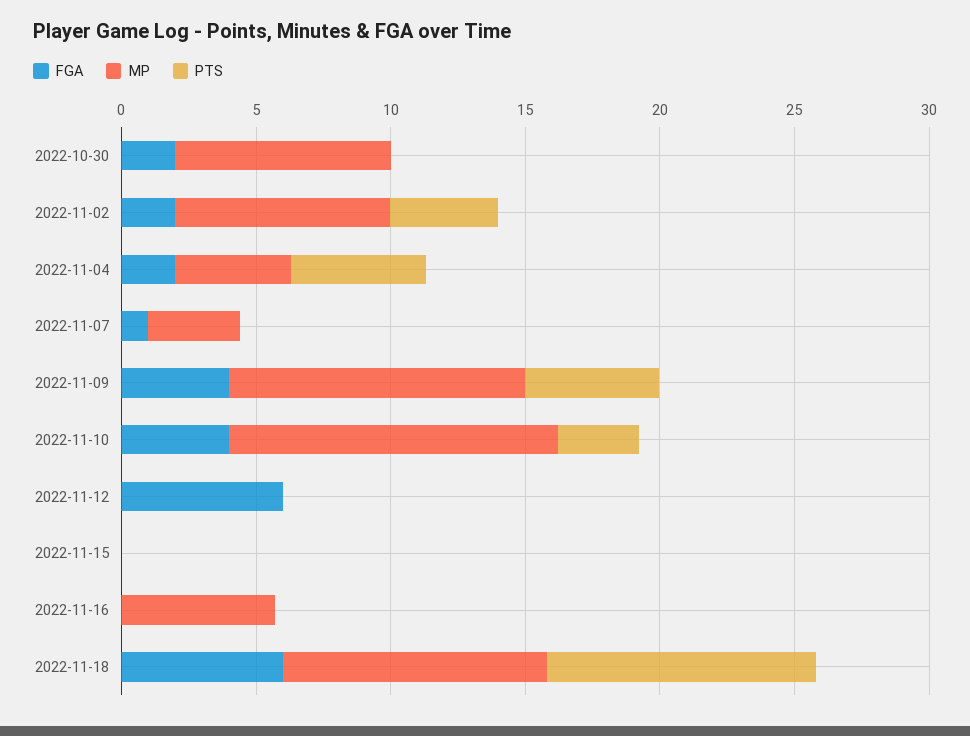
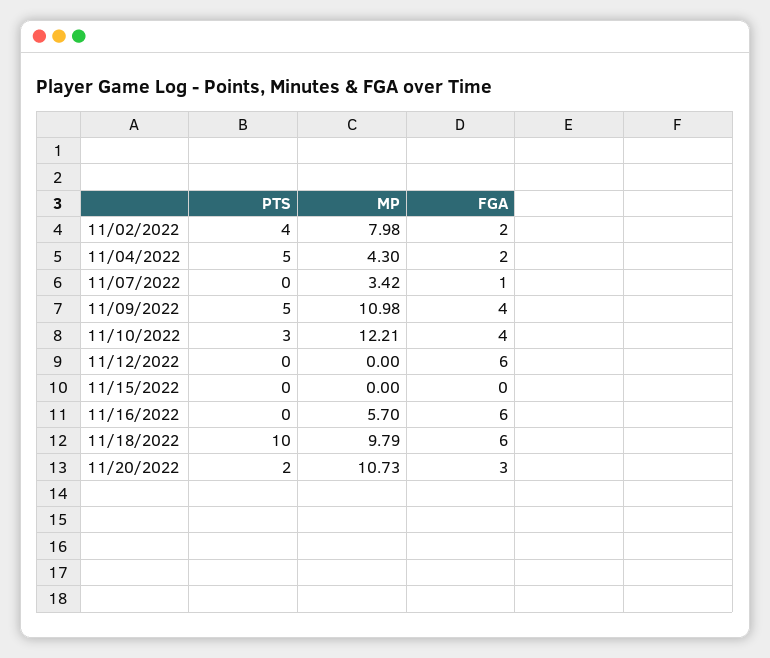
FGA, 2022-10-30: 2 -> none
MP, 2022-10-30: 8 -> none
PTS, 2022-10-30: 0 -> none
FGA, 2022-11-16: 0 -> 6
PTS, 11/20/2022: none -> 2
MP, 11/20/2022: none -> 10.73
FGA, 11/20/2022: none -> 3

